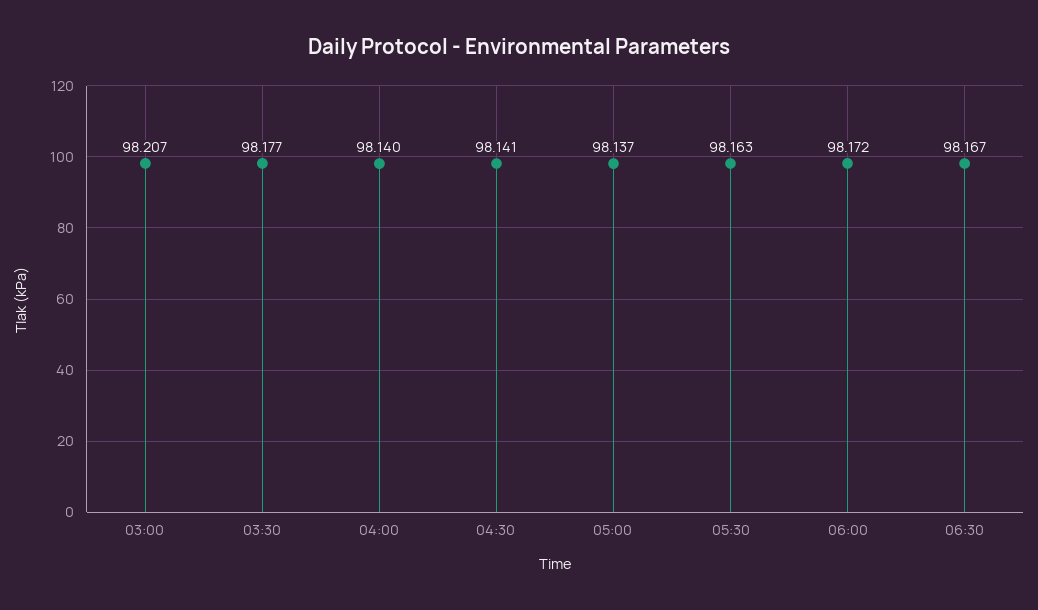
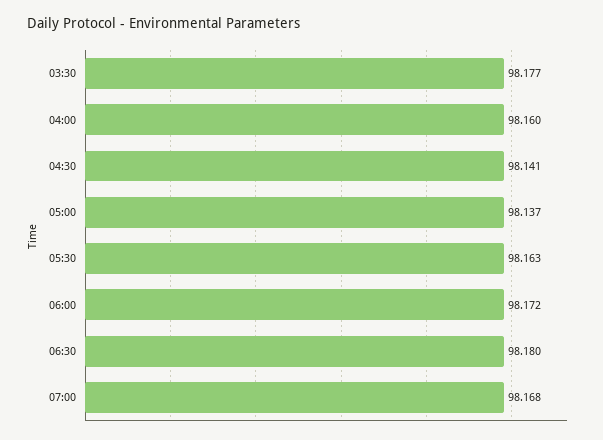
03:00: 98.207 -> none
04:00: 98.14 -> 98.16
06:30: 98.167 -> 98.18
07:00: none -> 98.168

